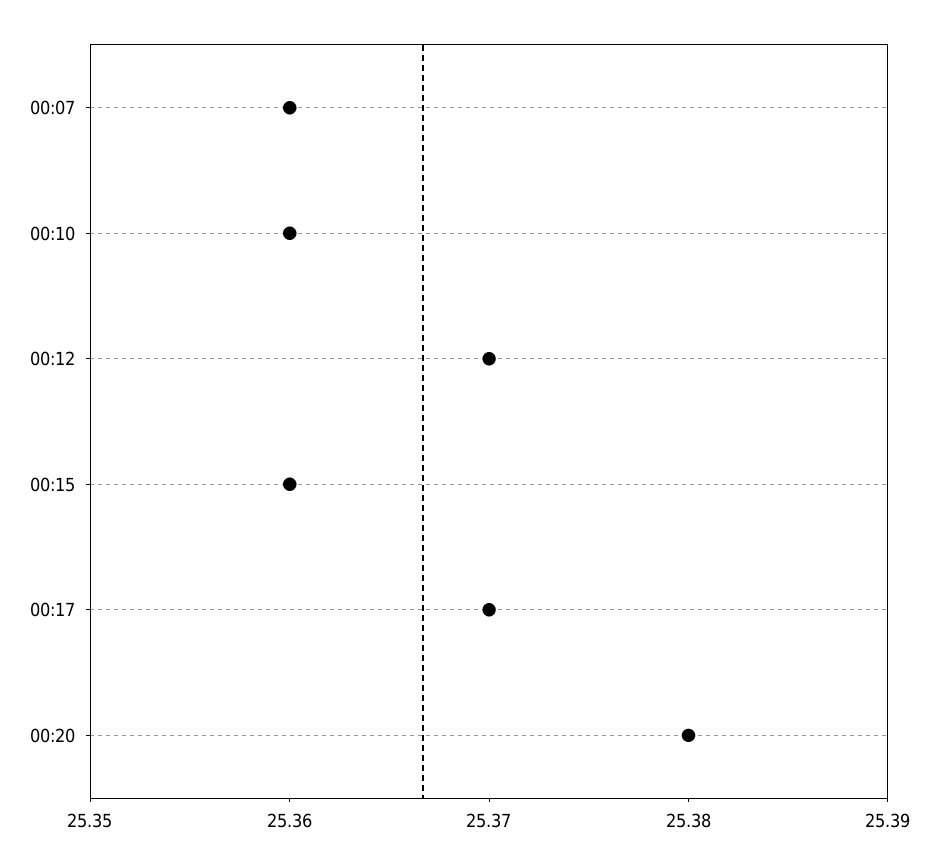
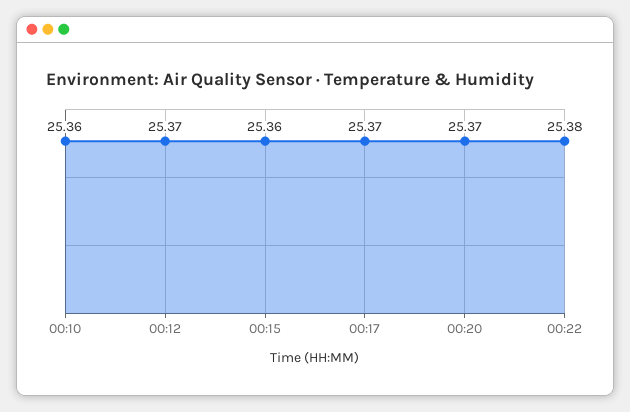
00:07: 25.36 -> none
00:20: 25.38 -> 25.37
00:22: none -> 25.38

